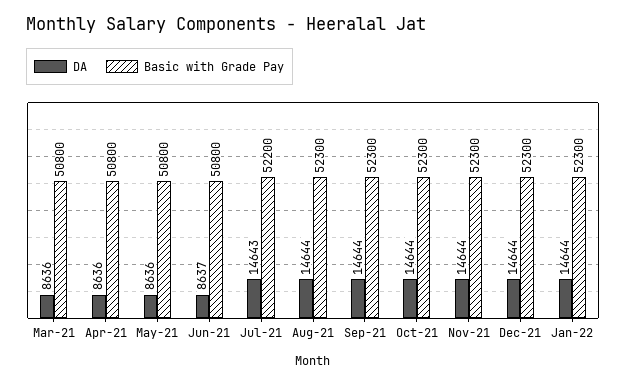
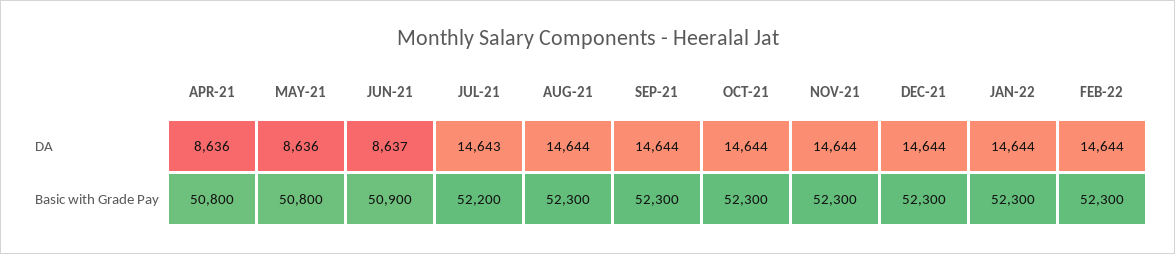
DA, Mar-21: 8636 -> none
Basic with Grade Pay, Mar-21: 50800 -> none
Basic with Grade Pay, Jun-21: 50800 -> 50900
DA, FEB-22: none -> 14644
Basic with Grade Pay, FEB-22: none -> 52300

